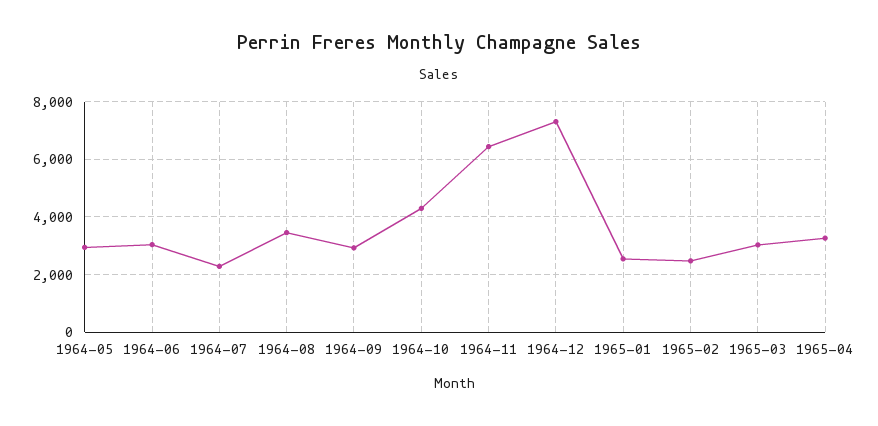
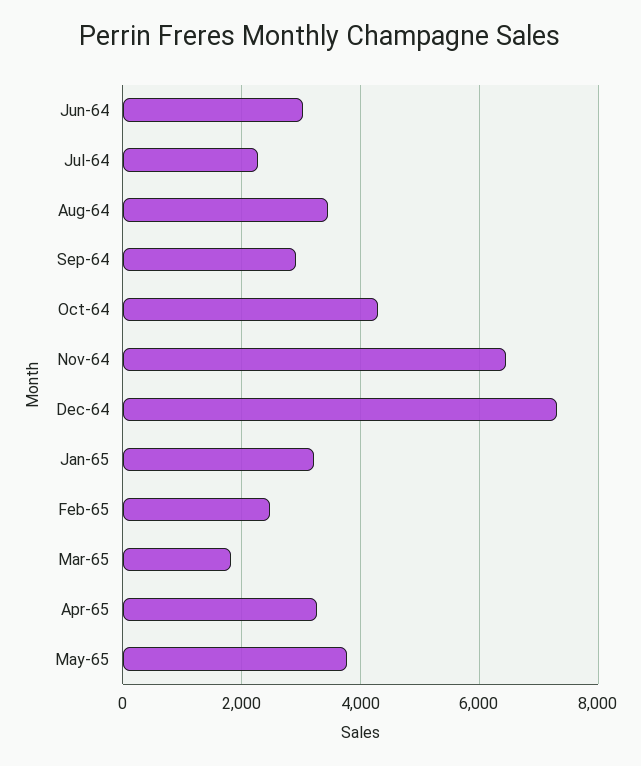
1964-05: 3000 -> none
1965-01: 2500 -> 3200
1965-03: 3000 -> 1800
May-65: none -> 3800

